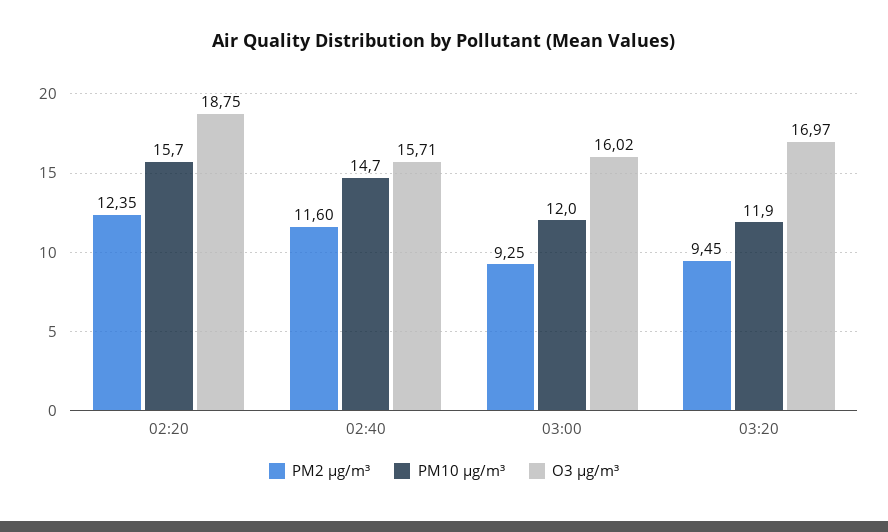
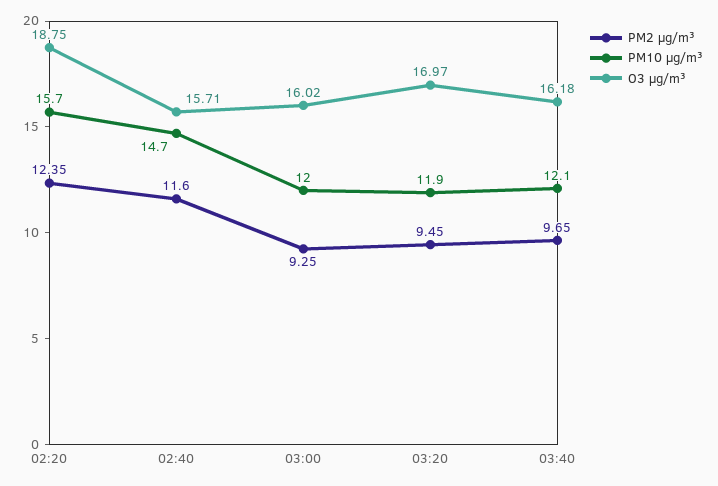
PM2 µg/m³, 03:40: none -> 9.65
PM10 µg/m³, 03:40: none -> 12.1
O3 µg/m³, 03:40: none -> 16.18

